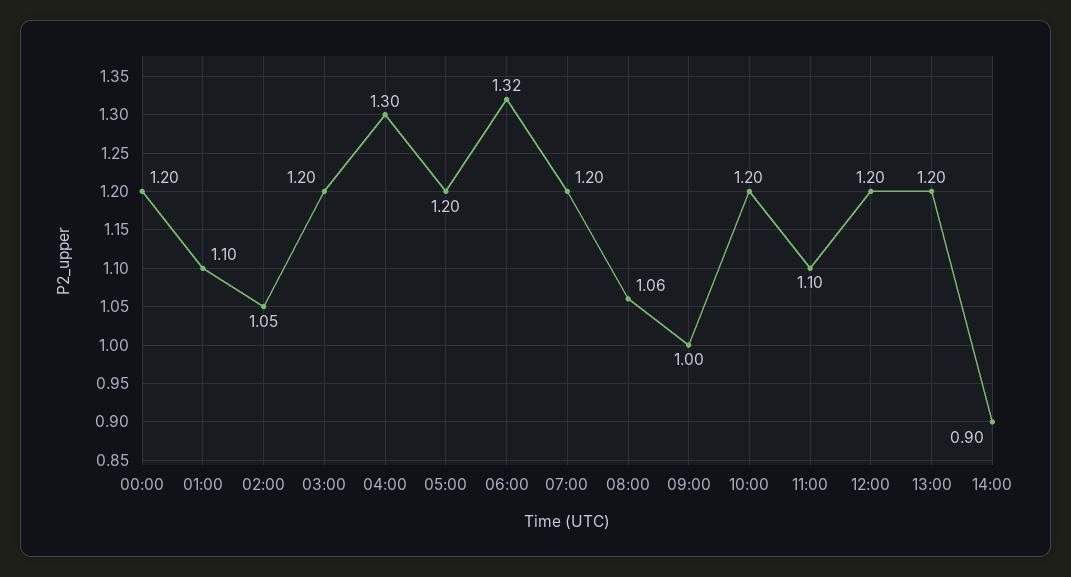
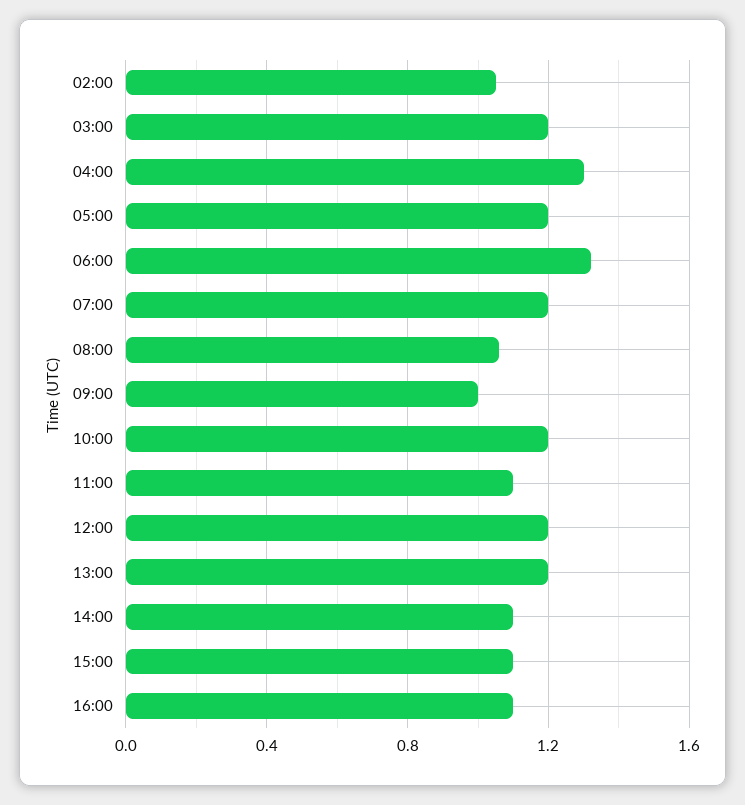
00:00: 1.2 -> none
01:00: 1.1 -> none
14:00: 0.9 -> 1.1
15:00: none -> 1.1
16:00: none -> 1.1

